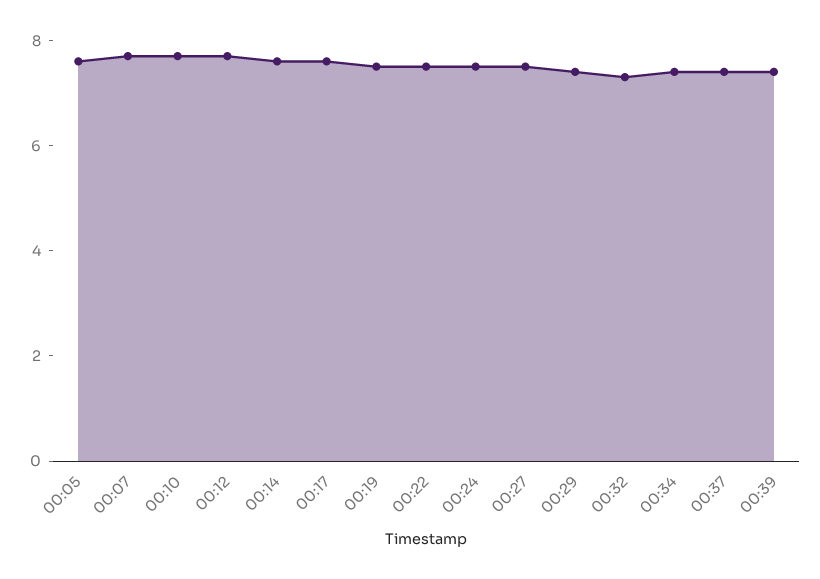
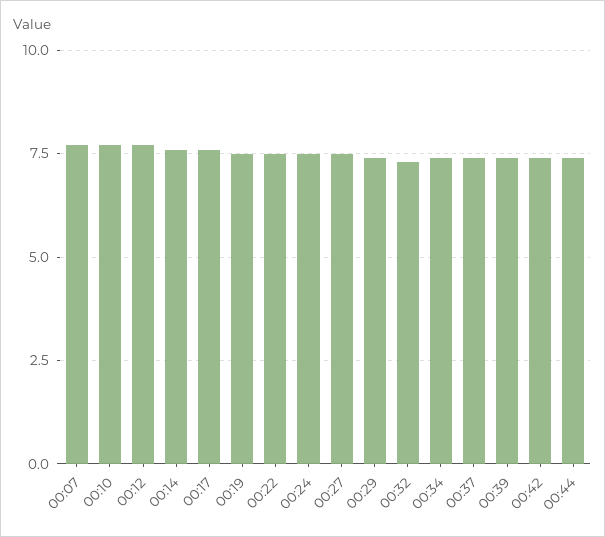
00:05: 7.5 -> none
00:42: none -> 7.5
00:44: none -> 7.5

